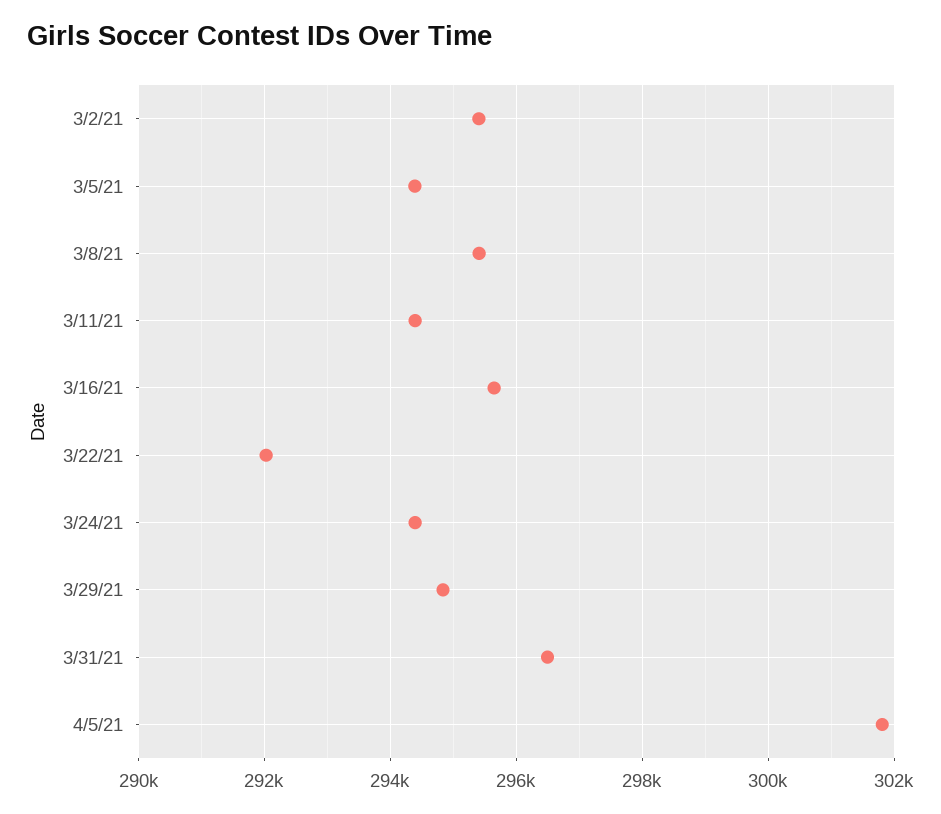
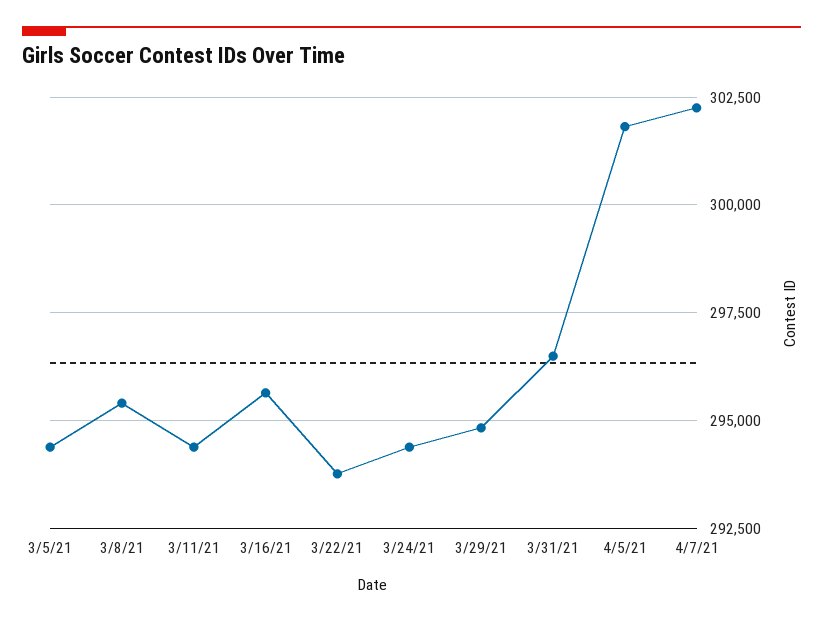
3/2/21: 295400 -> none
3/22/21: 292000 -> 293750
4/7/21: none -> 302250

